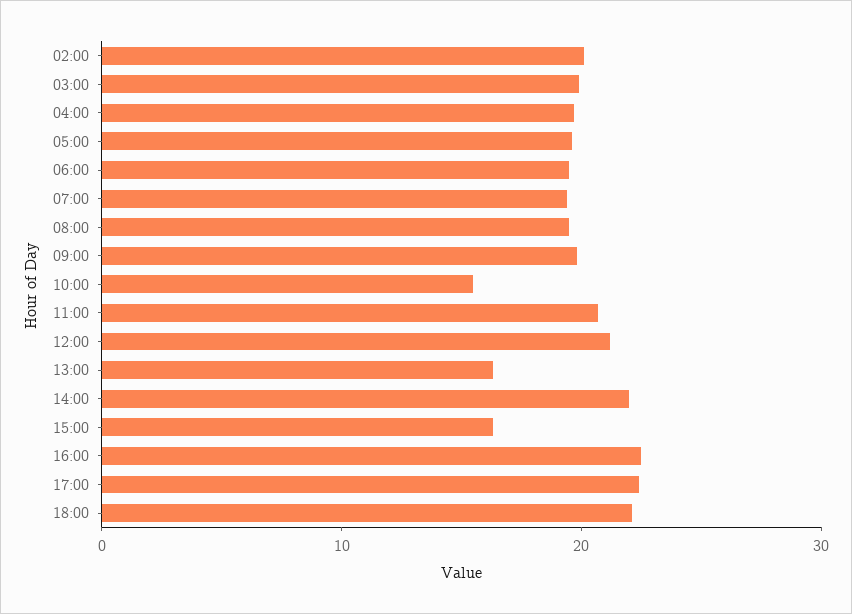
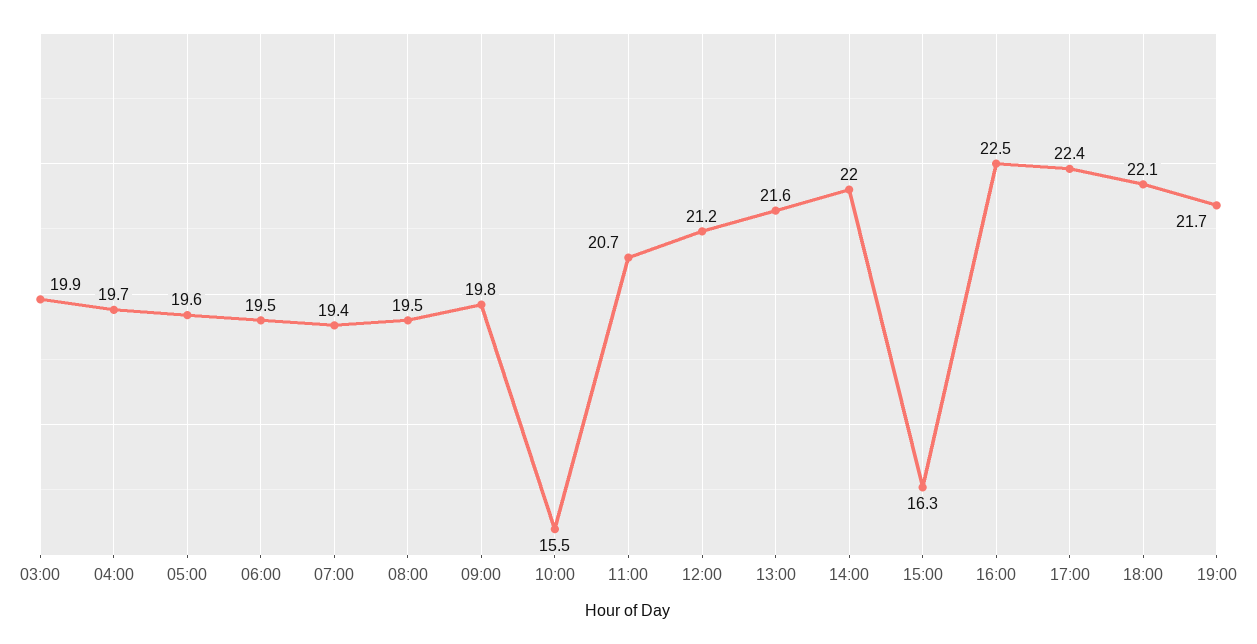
02:00: 20 -> none
13:00: 16 -> 21.6
19:00: none -> 21.7

